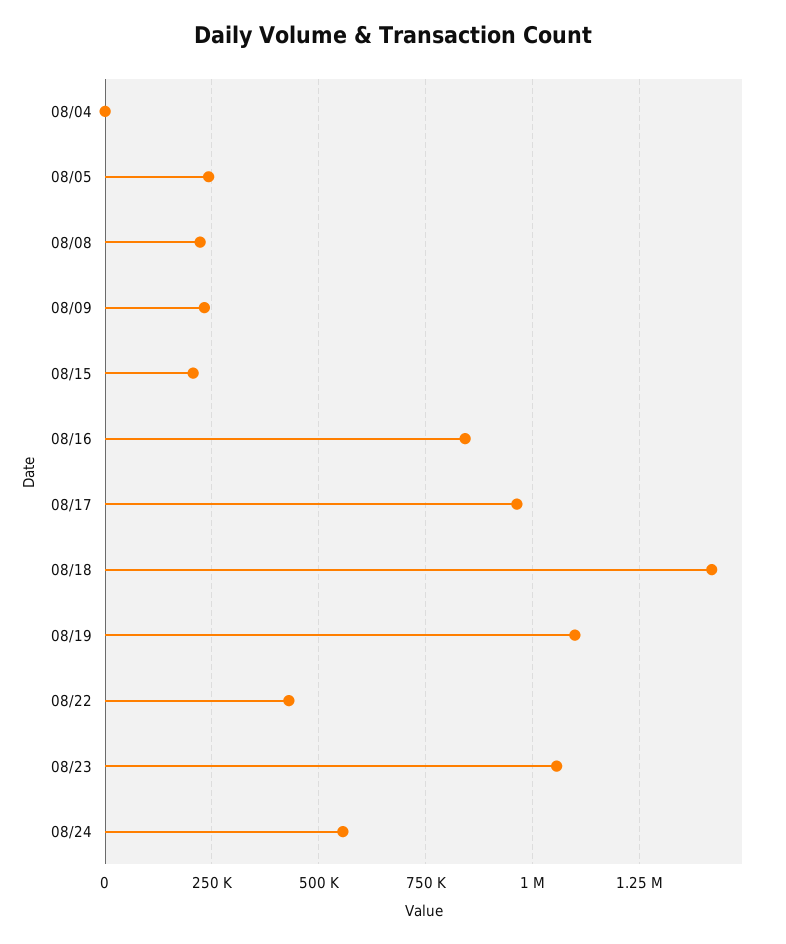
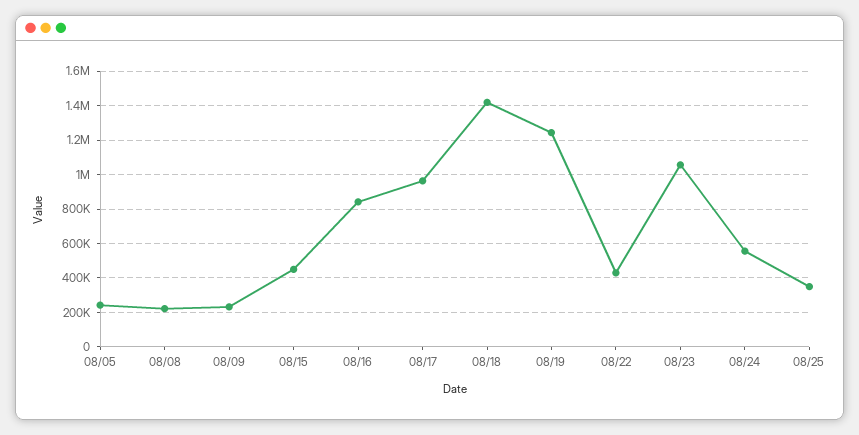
08/04: 0 -> none
08/15: 200000 -> 450000
08/19: 1100000 -> 1250000
08/25: none -> 350000

